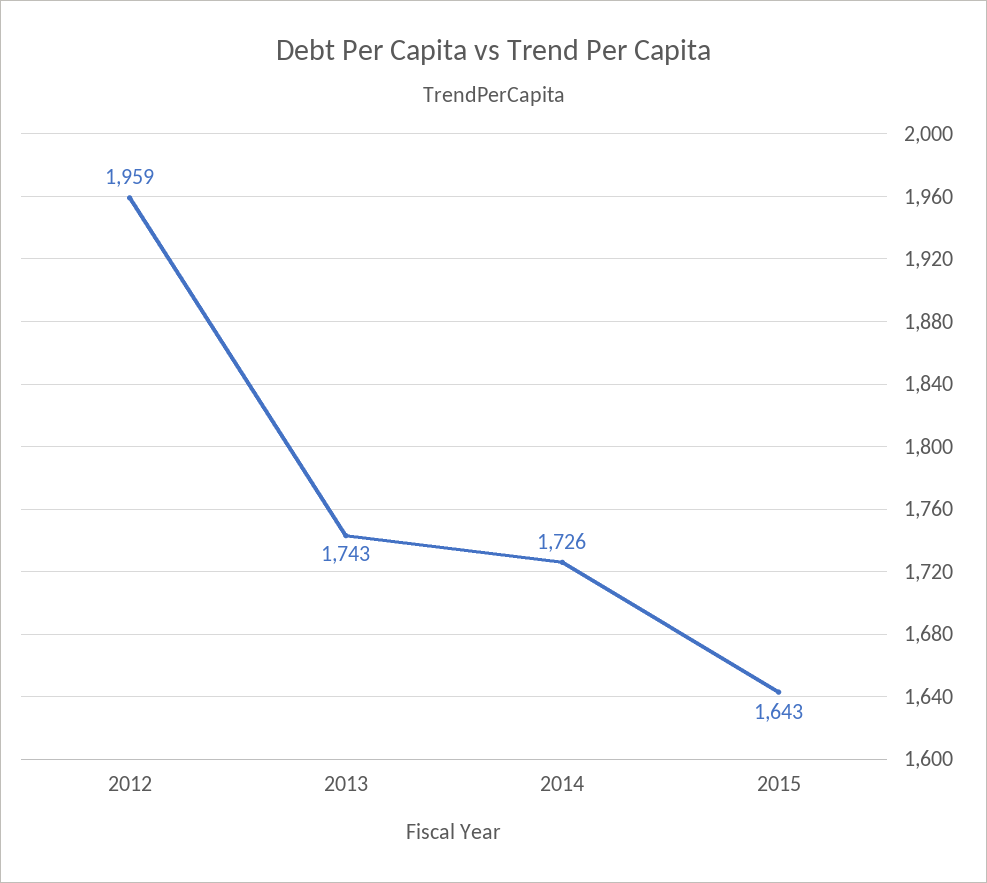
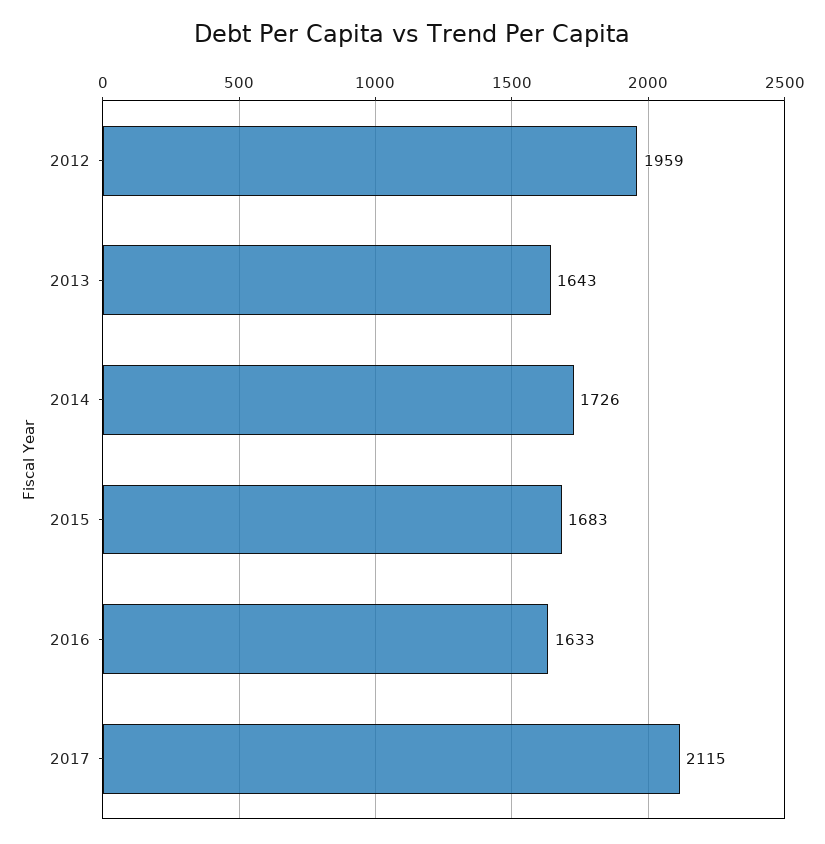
2013: 1743 -> 1643
2015: 1643 -> 1683
2016: none -> 1633
2017: none -> 2115

